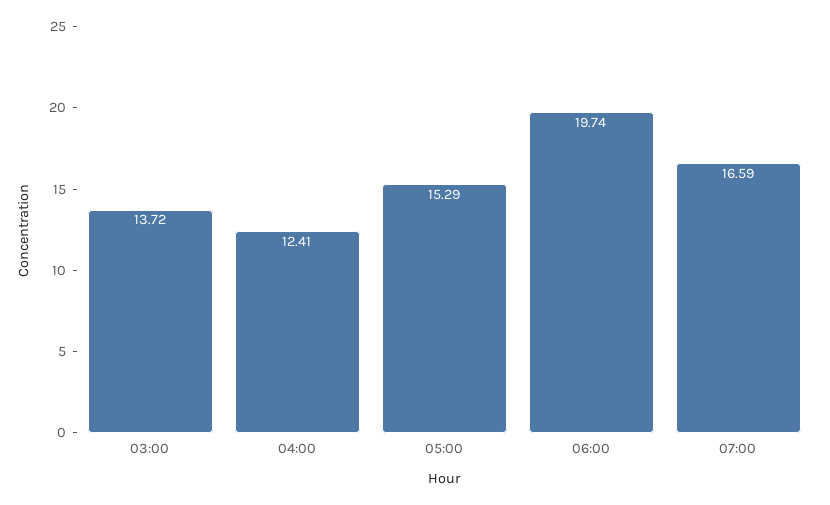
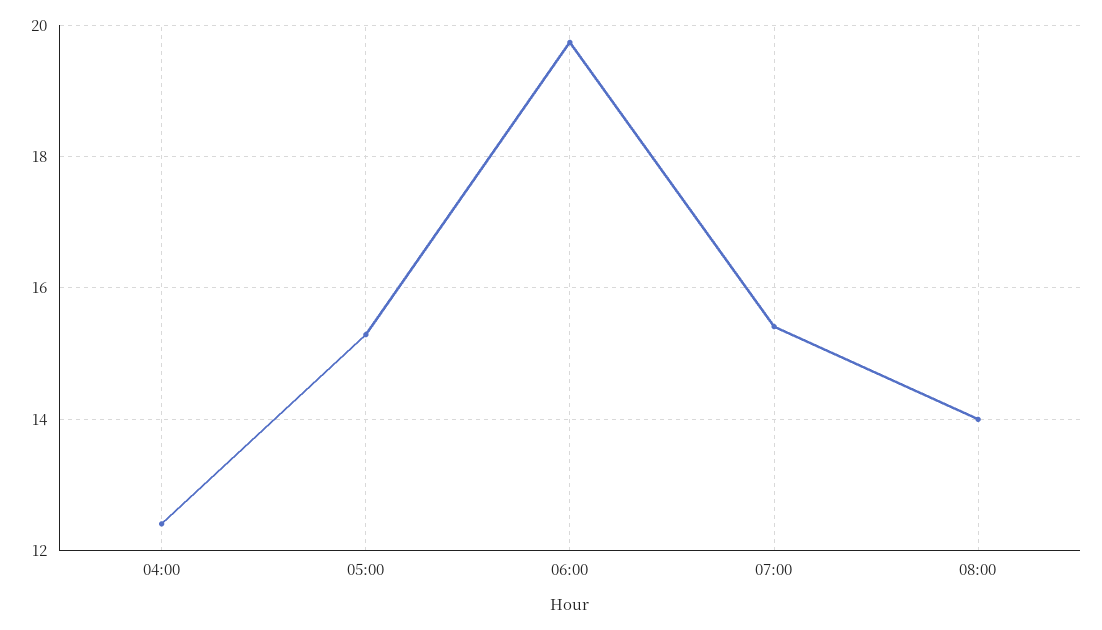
03:00: 13.72 -> none
07:00: 16.59 -> 15.4
08:00: none -> 14

